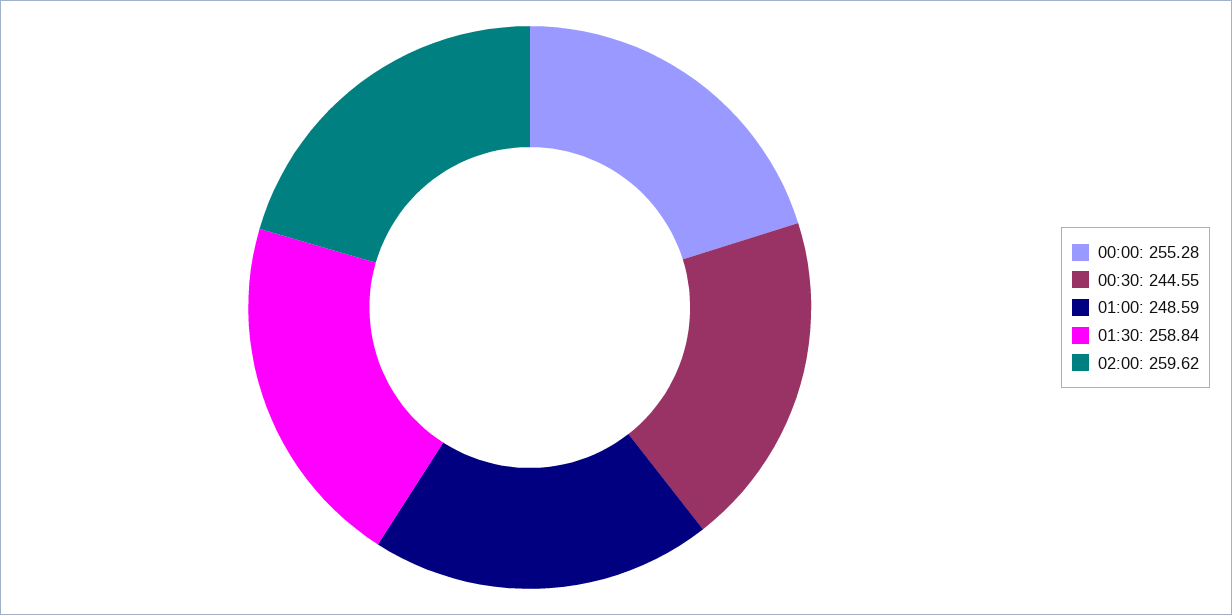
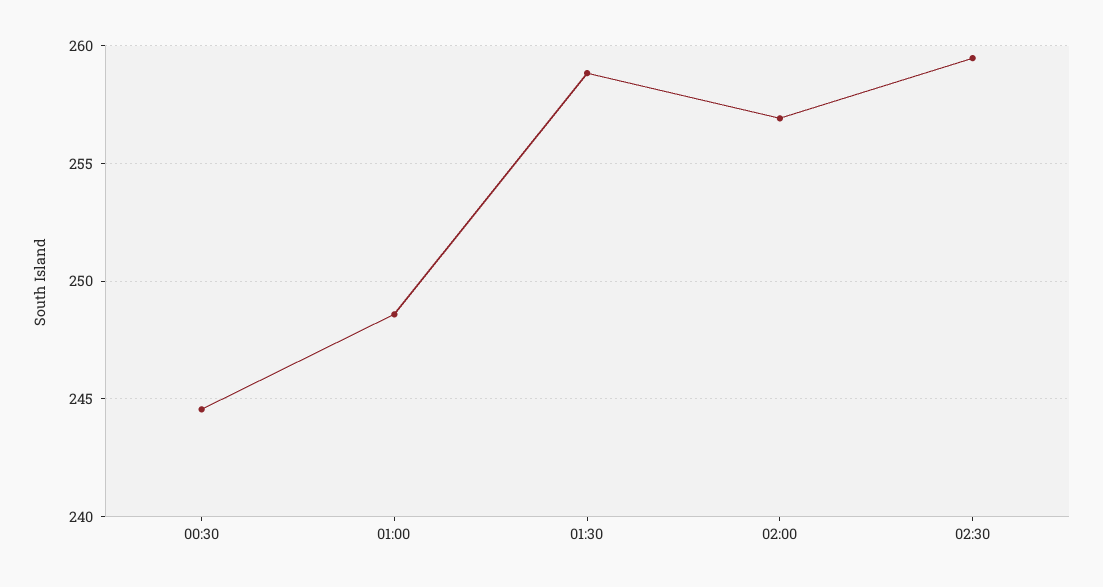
00:00: 255.28 -> none
02:00: 259.62 -> 257
02:30: none -> 259.5

